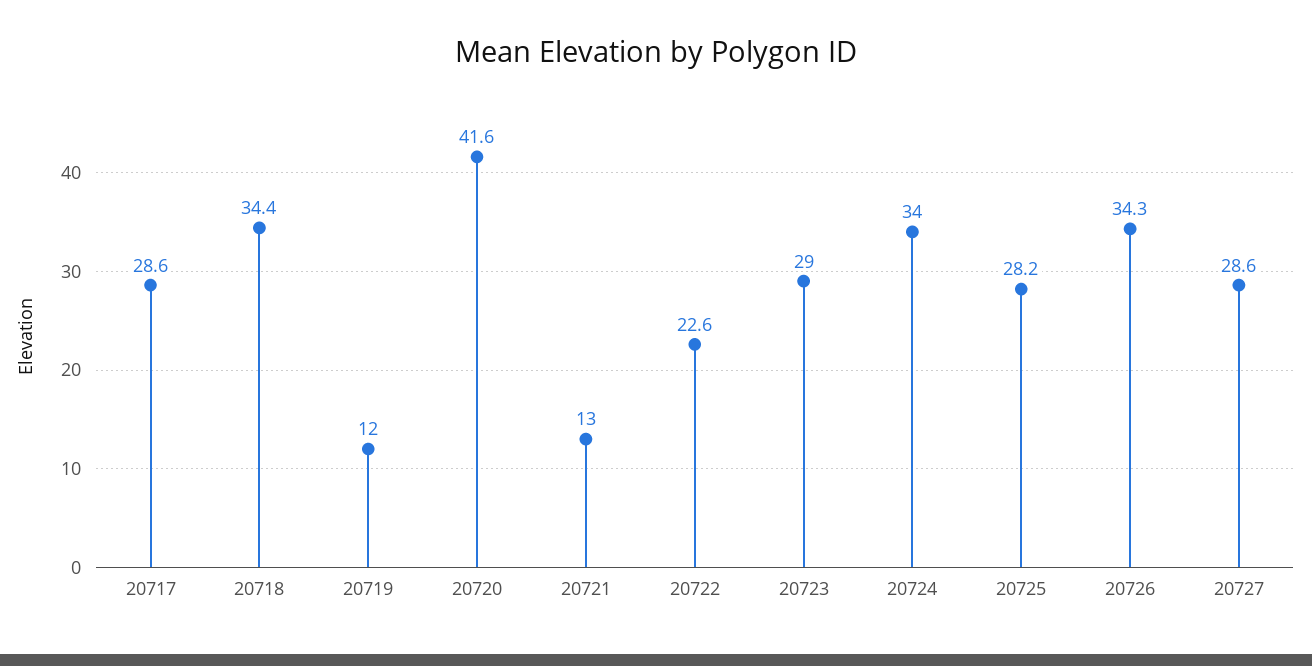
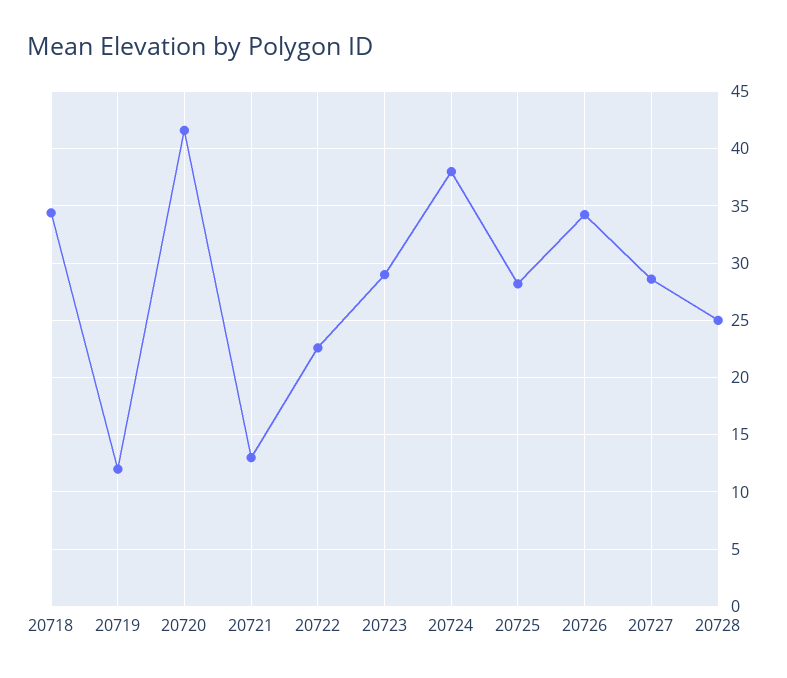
20717: 28.6 -> none
20724: 34 -> 38
20728: none -> 25

